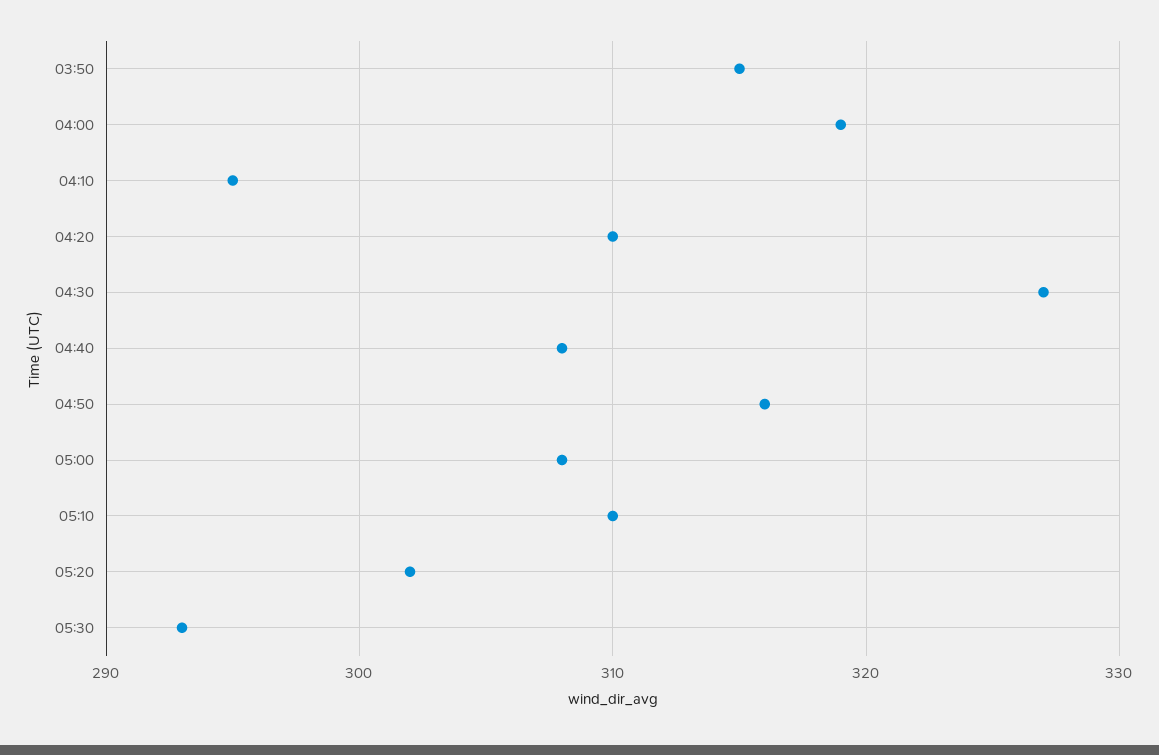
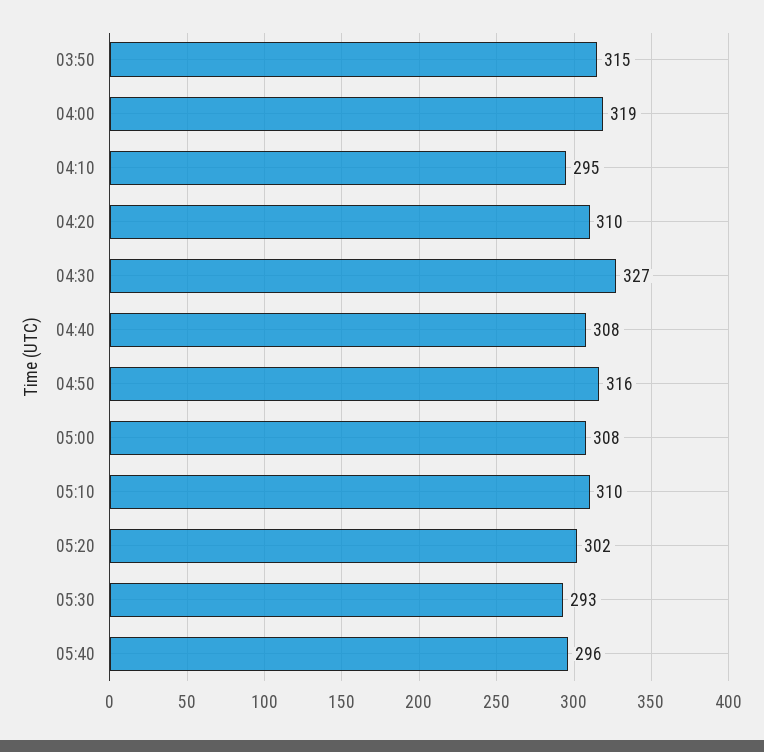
05:40: none -> 296

